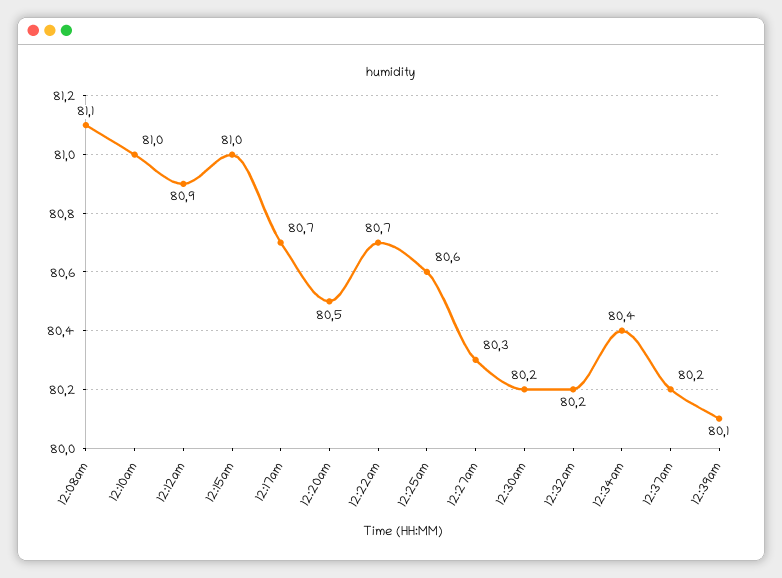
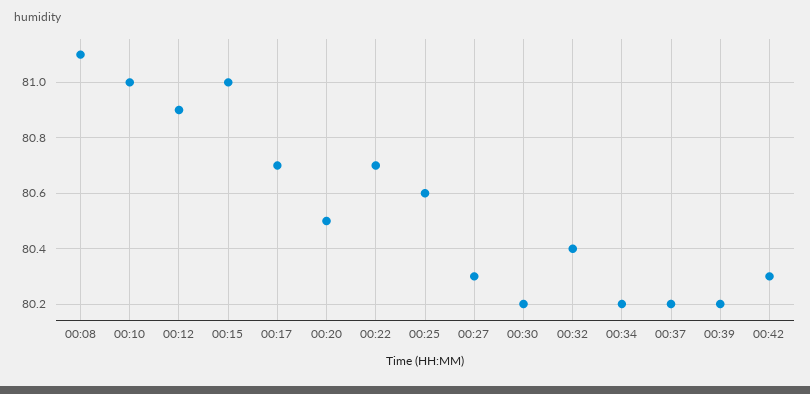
12:32am: 80.2 -> 80.4
12:34am: 80.4 -> 80.2
12:39am: 80.1 -> 80.2
00:42: none -> 80.3

